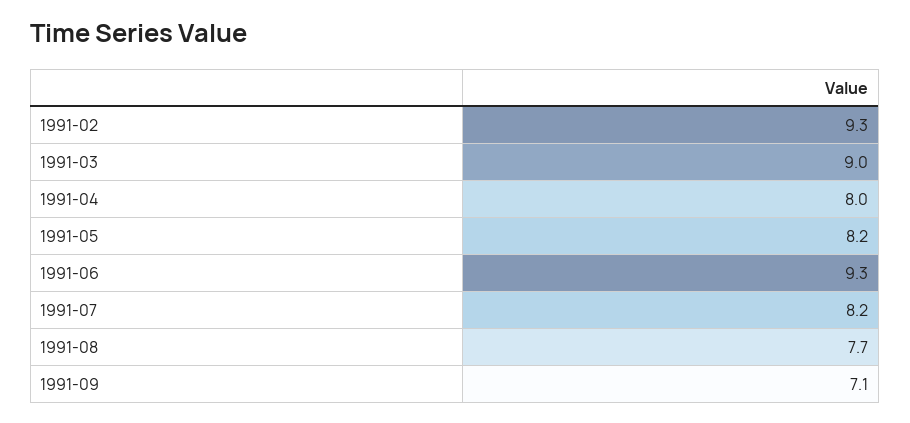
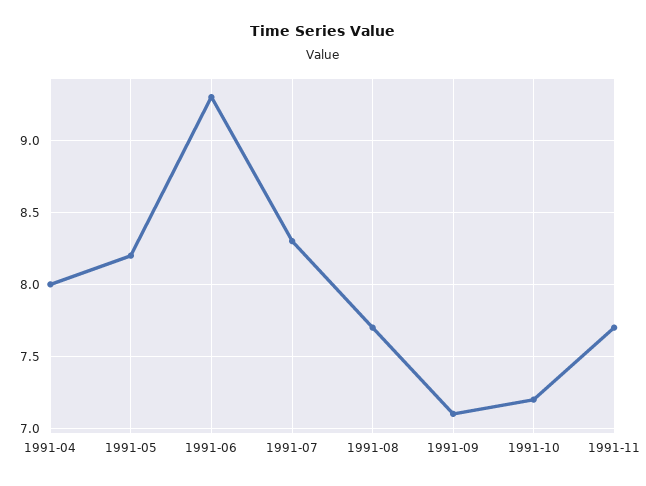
1991-02: 9.3 -> none
1991-03: 9 -> none
1991-07: 8.2 -> 8.3
1991-10: none -> 7.2
1991-11: none -> 7.7

